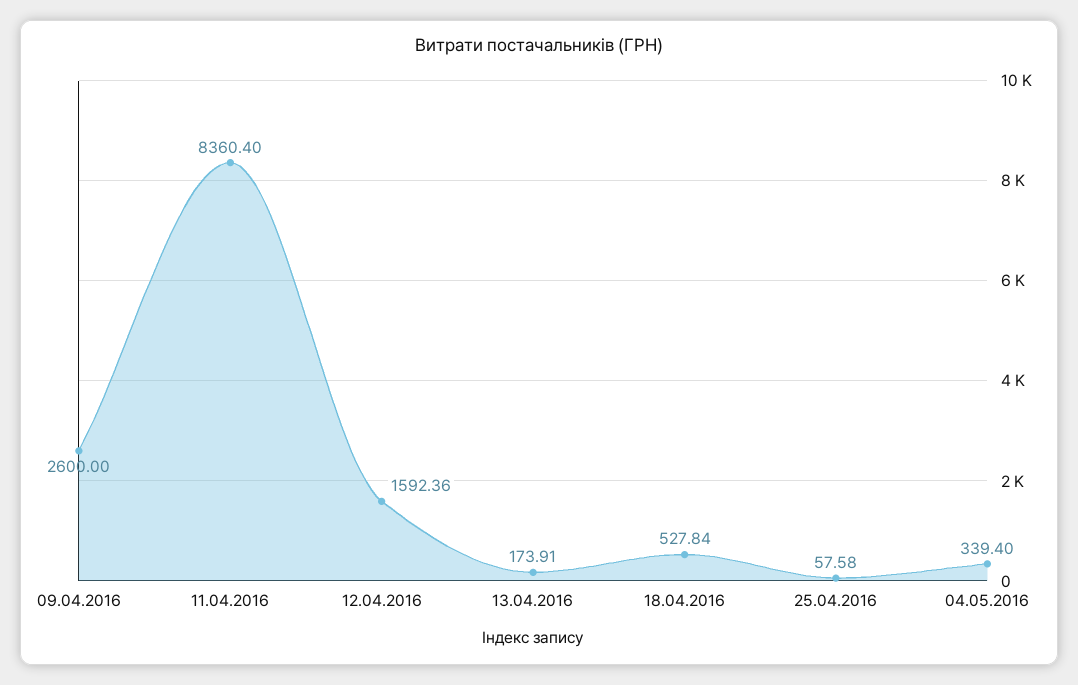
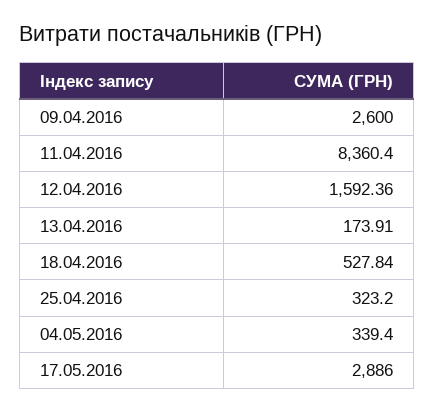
25.04.2016: 57.58 -> 323.2
17.05.2016: none -> 2886

